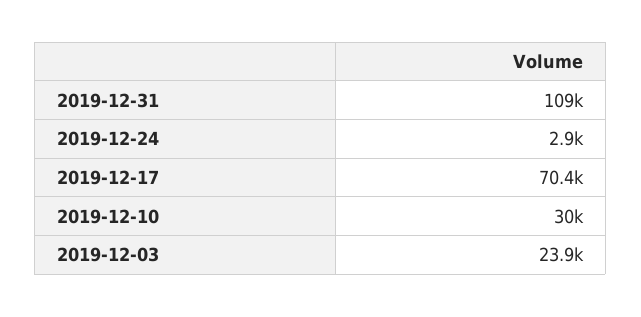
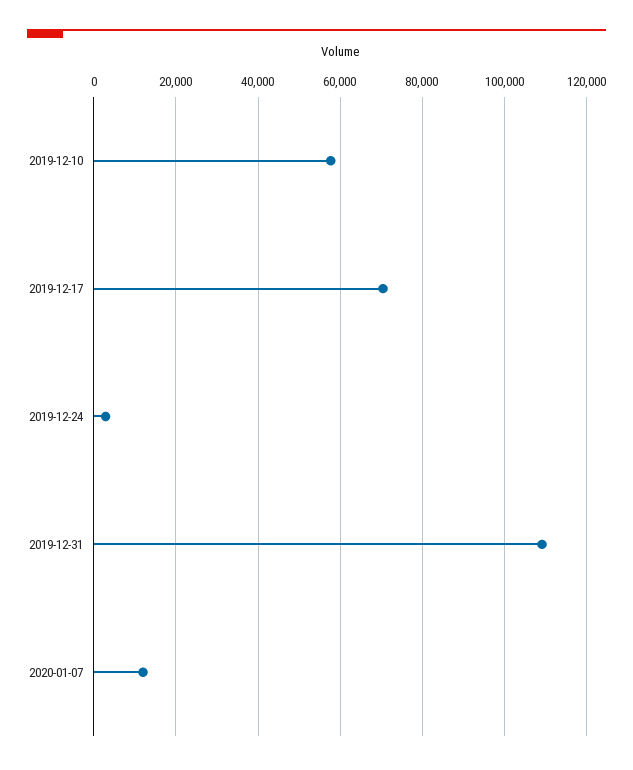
2019-12-10: 30000 -> 58000
2019-12-03: 23900 -> none
2020-01-07: none -> 12000

